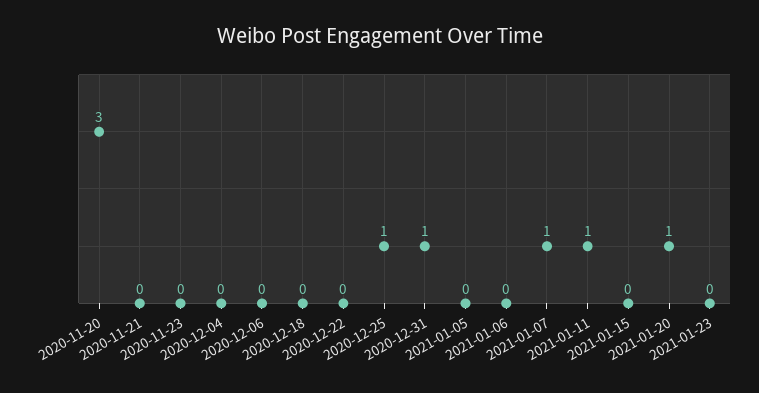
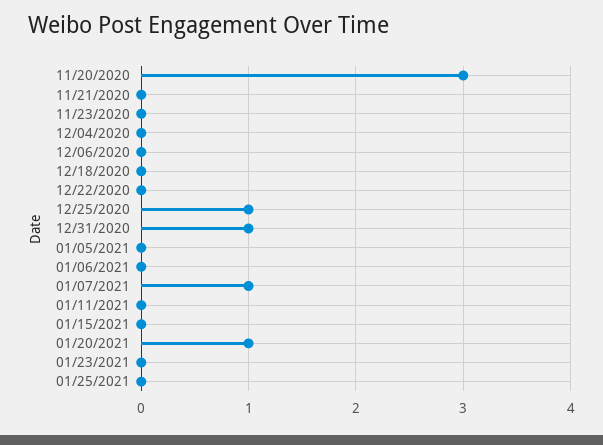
2021-01-11: 1 -> 0
01/25/2021: none -> 0

